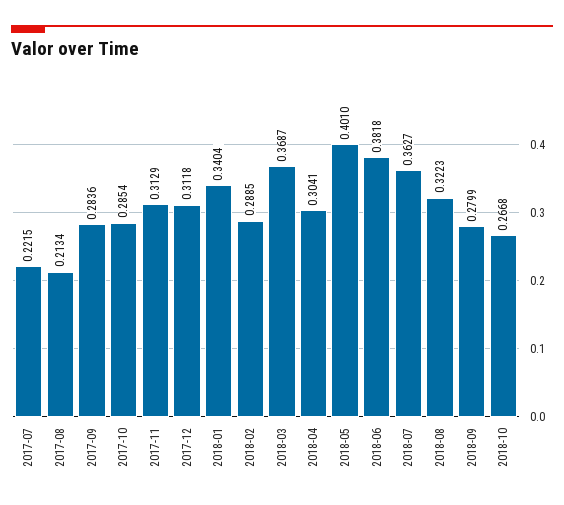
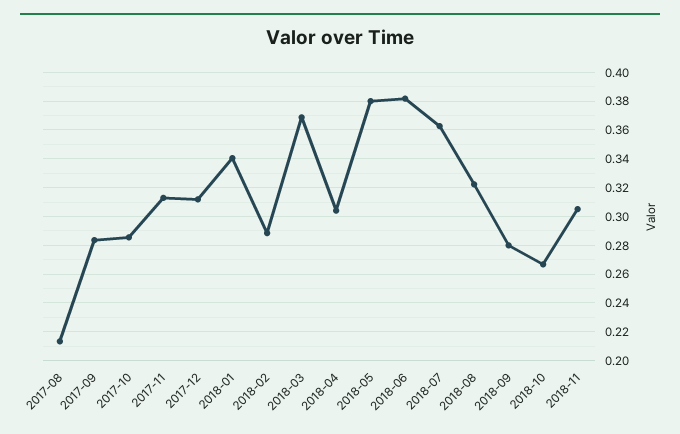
2017-07: 0.2215 -> none
2018-05: 0.401 -> 0.38
2018-11: none -> 0.305

